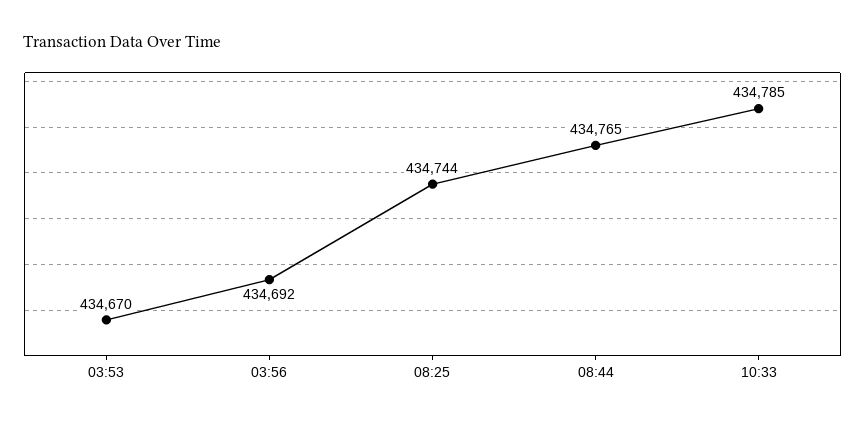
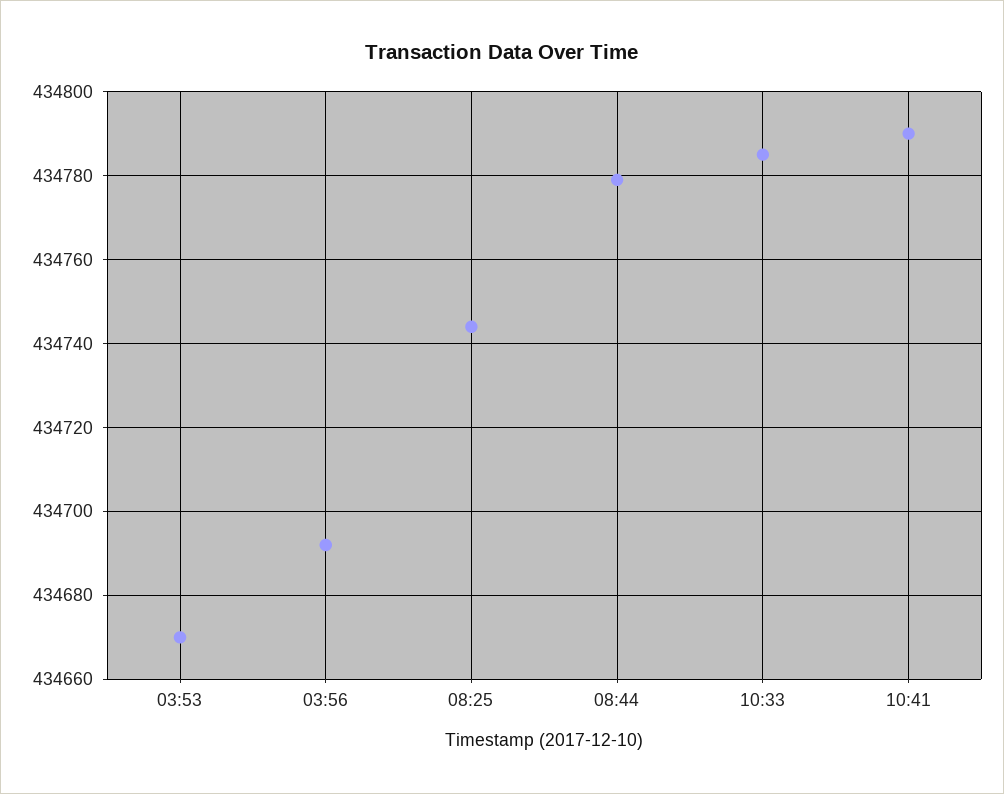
08:44: 434765 -> 434780
10:41: none -> 434790

